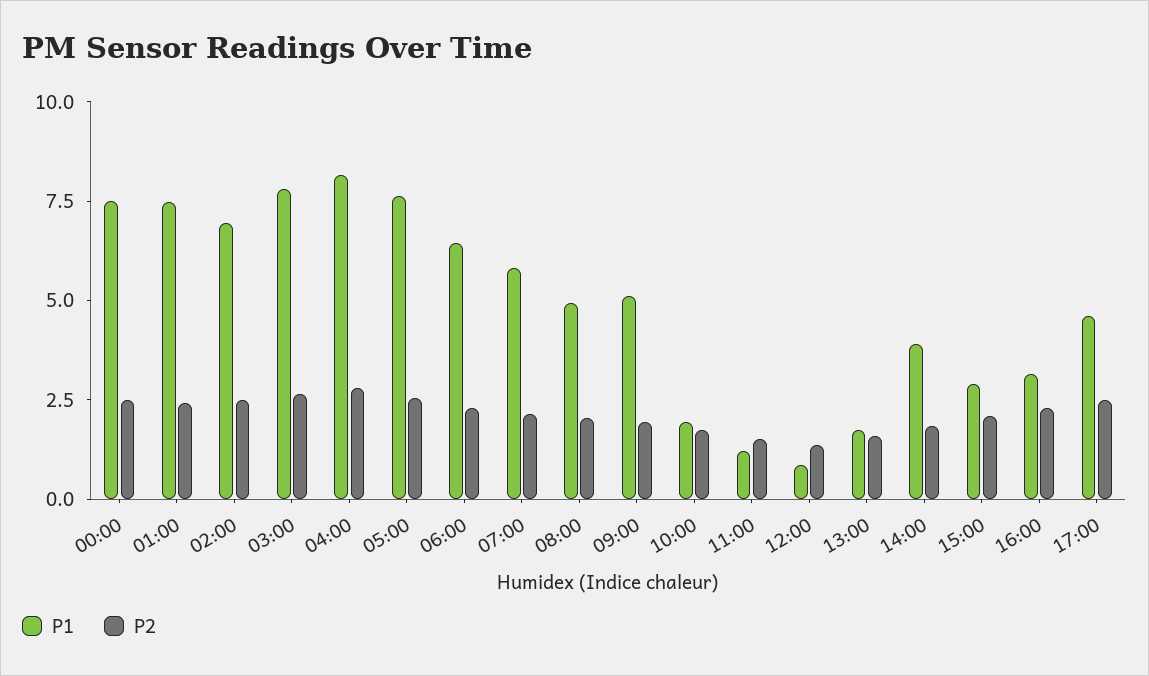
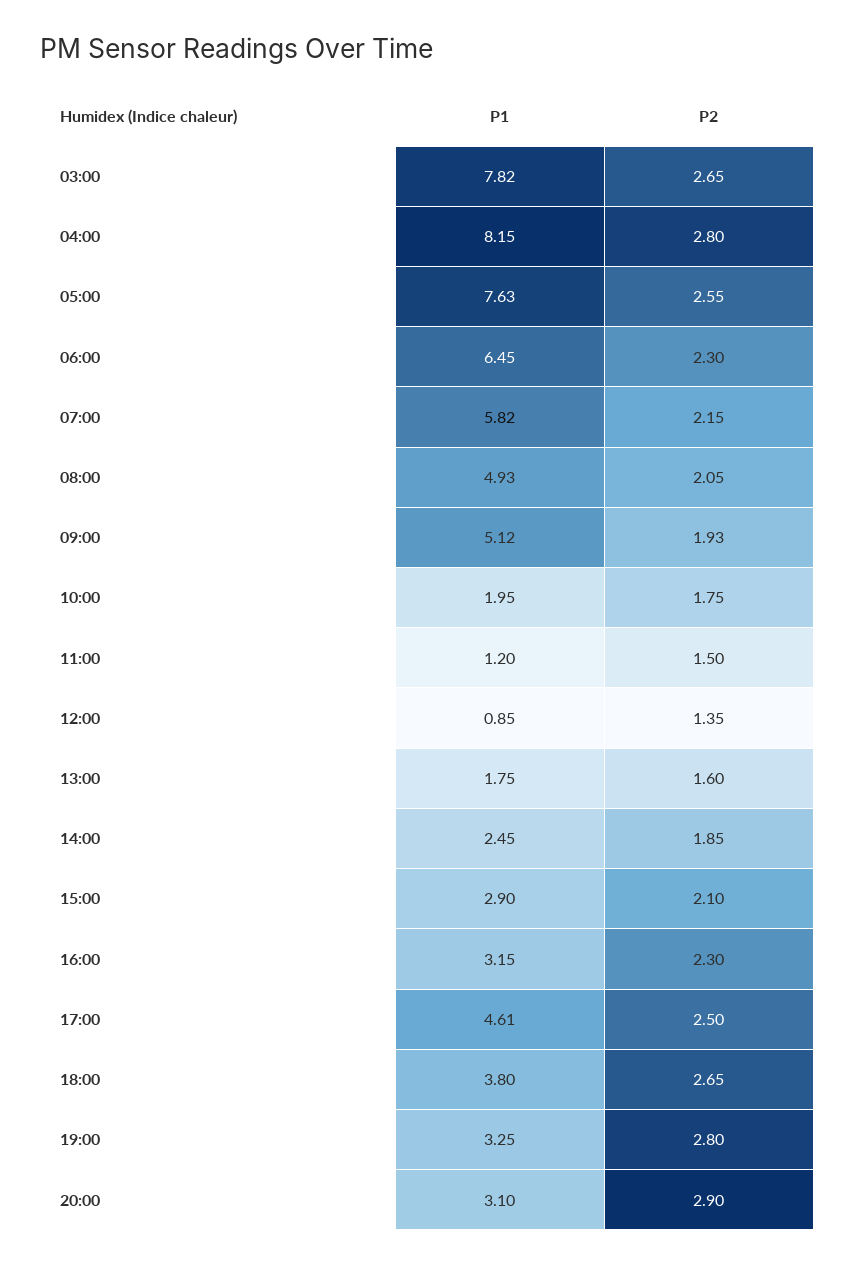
P1, 00:00: 7.5 -> none
P2, 00:00: 2.5 -> none
P1, 01:00: 7.5 -> none
P2, 01:00: 2.5 -> none
P1, 02:00: 7 -> none
P2, 02:00: 2.5 -> none
P1, 14:00: 4 -> 2.45
P1, 18:00: none -> 3.8
P2, 18:00: none -> 2.65
P1, 19:00: none -> 3.25
P2, 19:00: none -> 2.8
P1, 20:00: none -> 3.1
P2, 20:00: none -> 2.9

